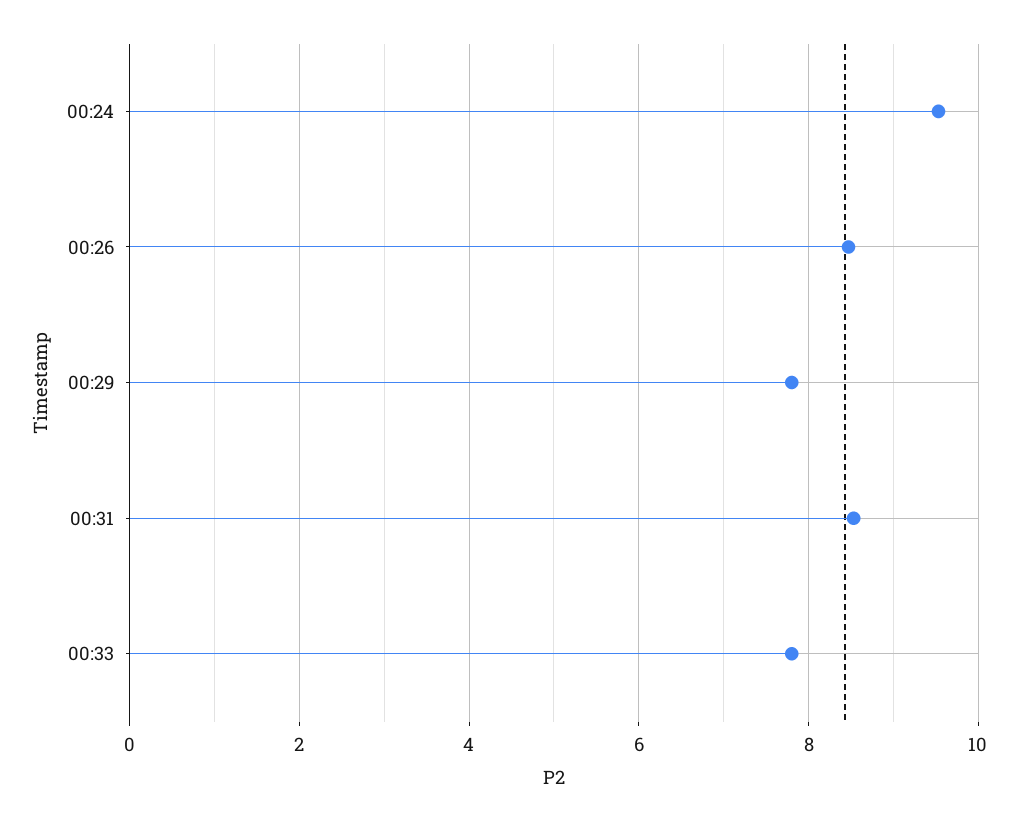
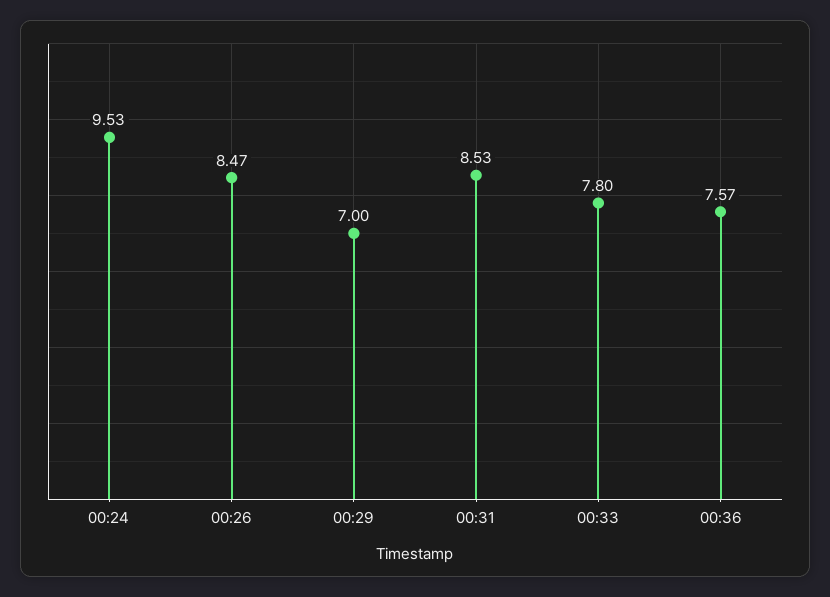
00:29: 7.8 -> 7
00:36: none -> 7.57

